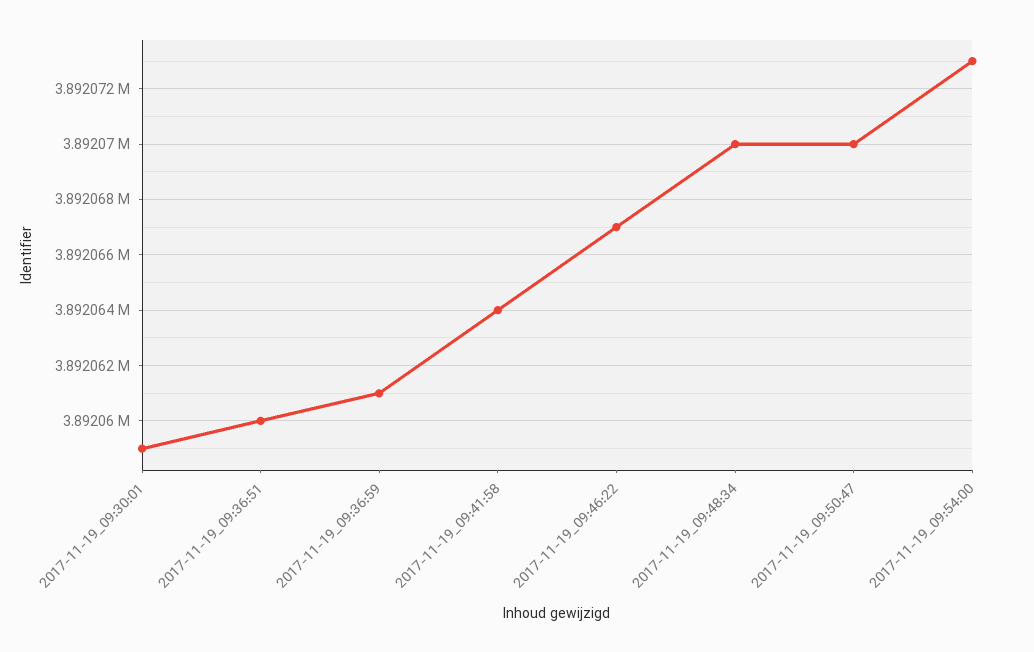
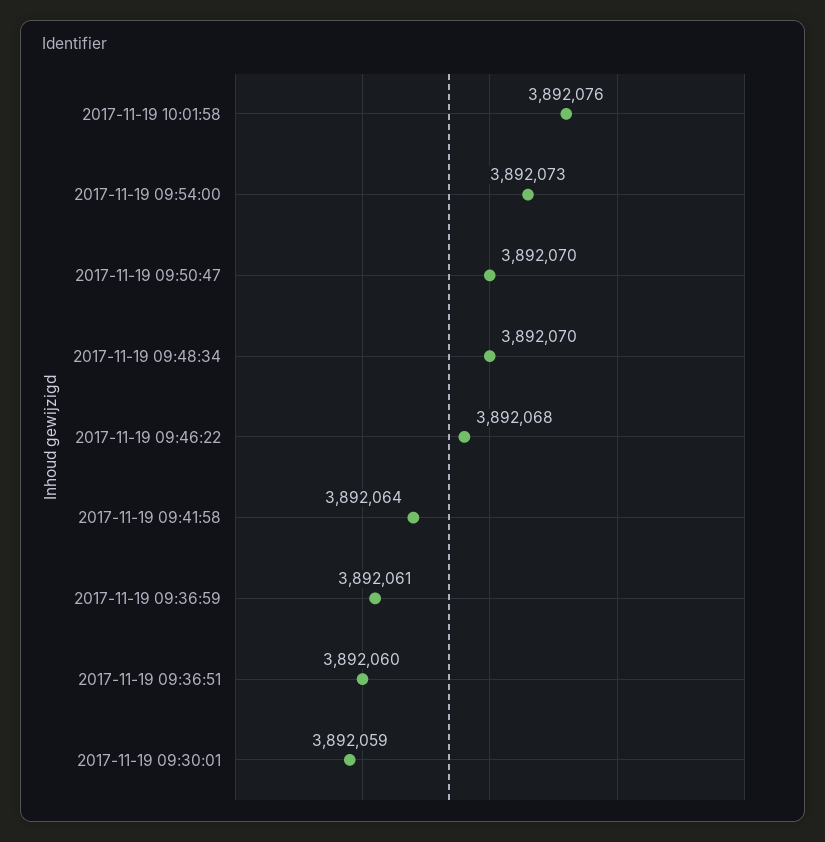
2017-11-19_09:46:22: 3892067 -> 3892068
2017-11-19 10:01:58: none -> 3892076

